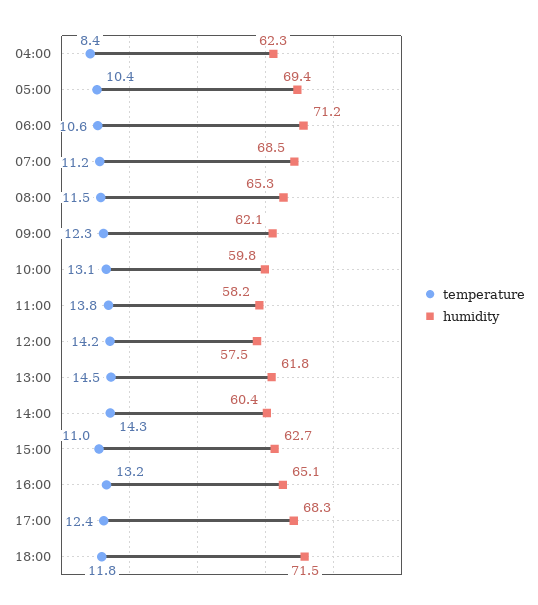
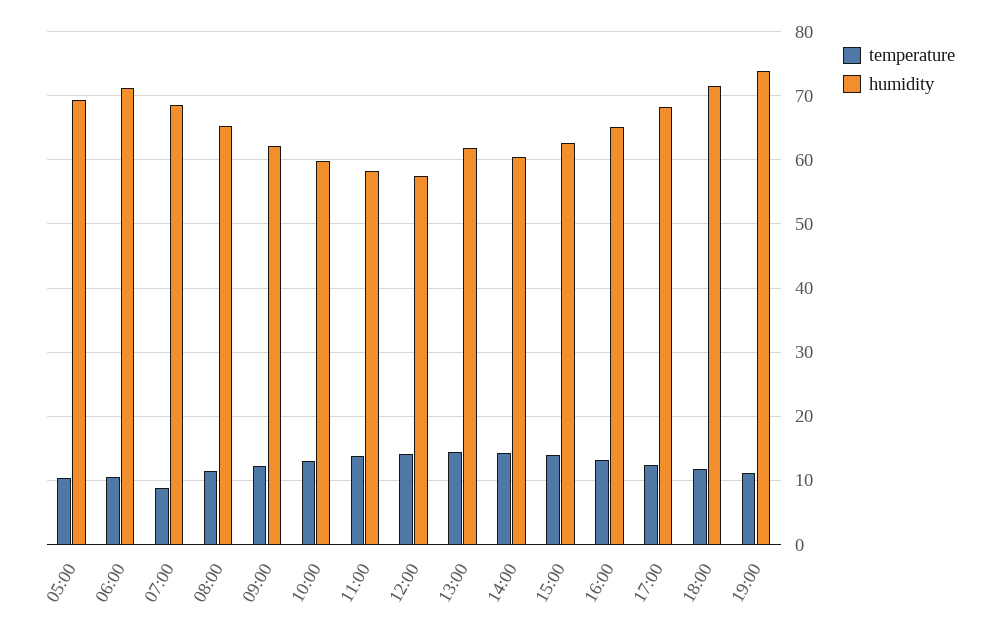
temperature, 04:00: 8.4 -> none
humidity, 04:00: 62.3 -> none
temperature, 07:00: 11.2 -> 9
temperature, 15:00: 11 -> 14
temperature, 19:00: none -> 11
humidity, 19:00: none -> 74

